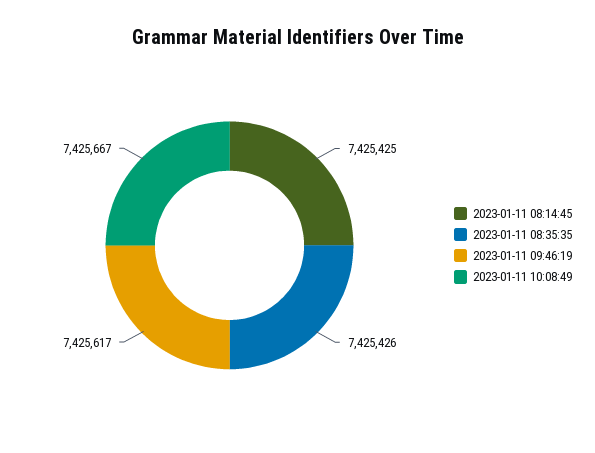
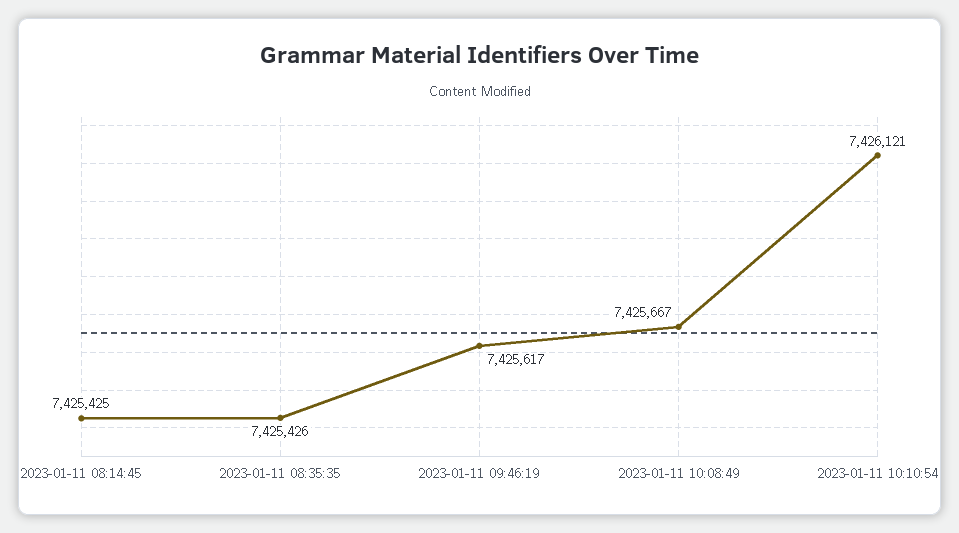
2023-01-11 10:10:54: none -> 7426121

